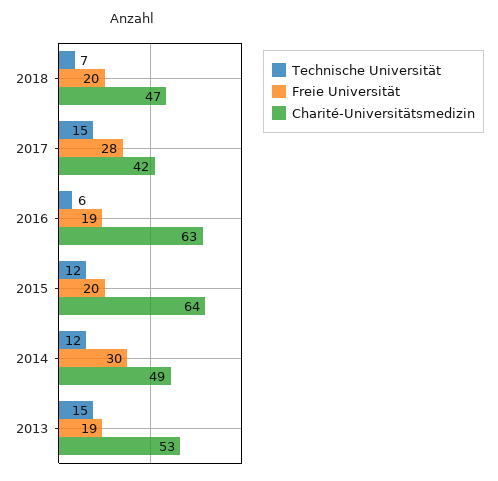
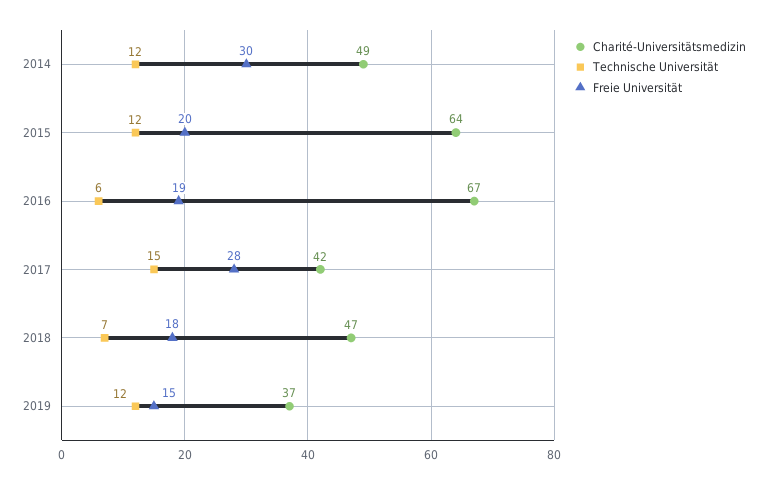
Freie Universität, 2018: 20 -> 18
Charité-Universitätsmedizin, 2016: 63 -> 67
Technische Universität, 2013: 15 -> none
Freie Universität, 2013: 19 -> none
Charité-Universitätsmedizin, 2013: 53 -> none
Charité-Universitätsmedizin, 2019: none -> 37
Technische Universität, 2019: none -> 12
Freie Universität, 2019: none -> 15

